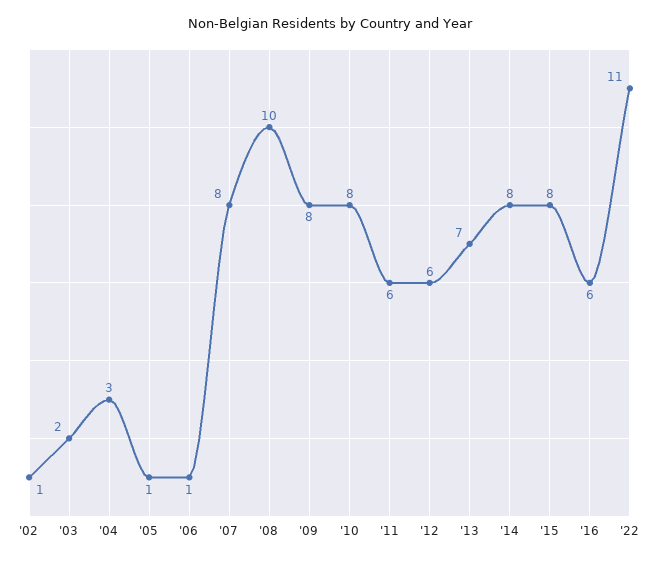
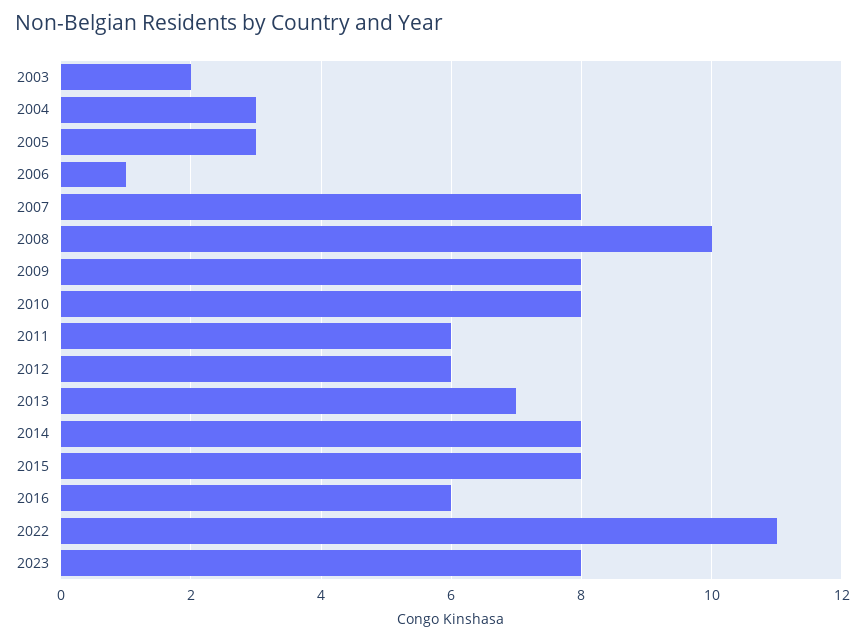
'02: 1 -> none
'05: 1 -> 3
2023: none -> 8

